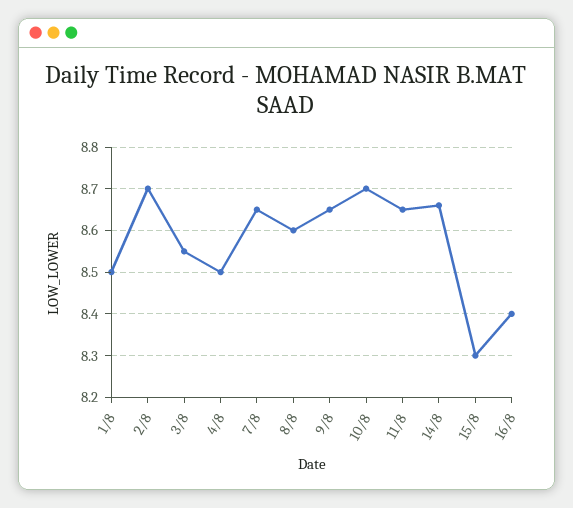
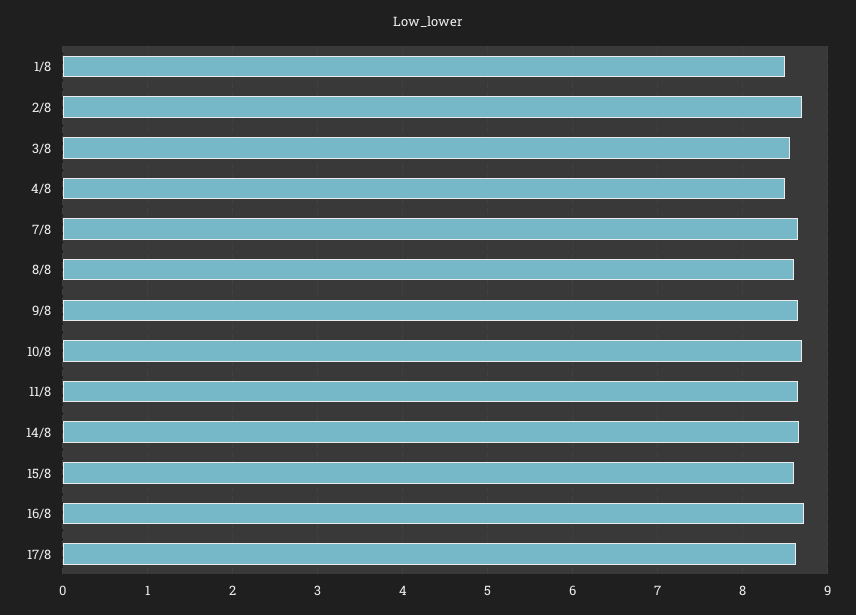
15/8: 8.3 -> 8.6
16/8: 8.4 -> 8.7
17/8: none -> 8.6

